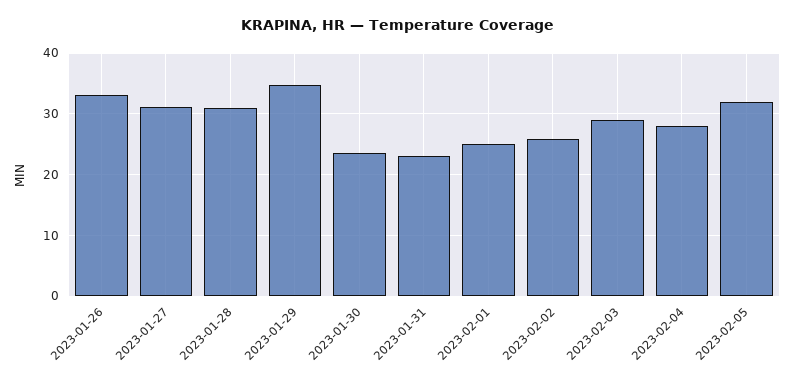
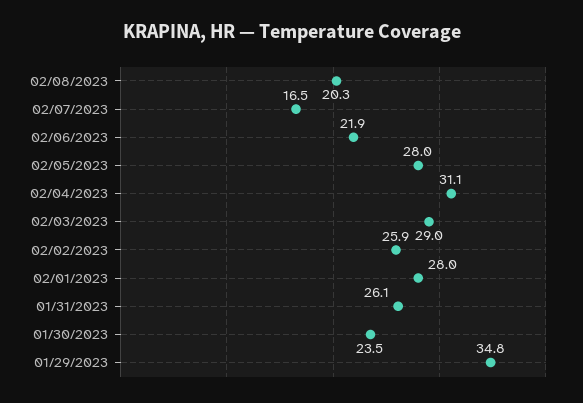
2023-01-26: 33 -> none
2023-01-27: 31 -> none
2023-01-28: 31 -> none
2023-01-31: 23 -> 26.1
2023-02-01: 25 -> 28
2023-02-04: 28 -> 31.1
2023-02-05: 32 -> 28
02/08/2023: none -> 20.3
02/07/2023: none -> 16.5
02/06/2023: none -> 21.9

